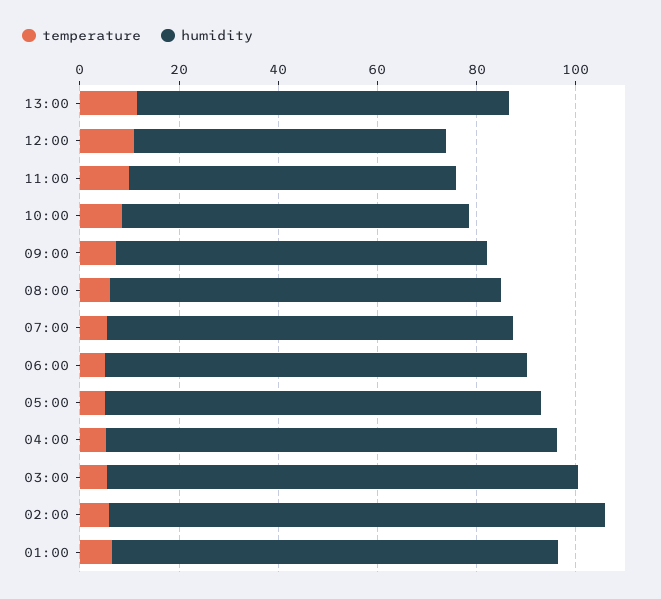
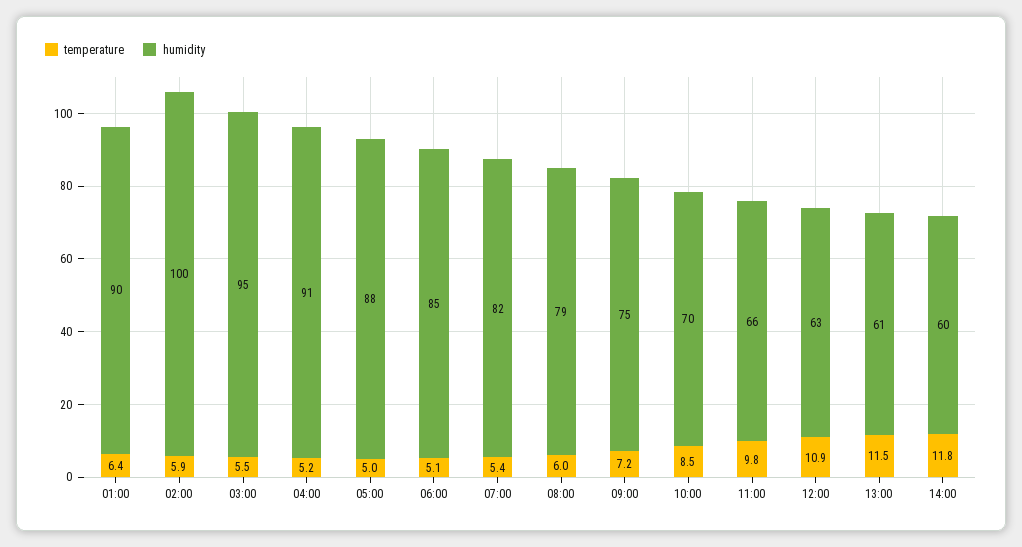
humidity, 13:00: 75 -> 61
temperature, 14:00: none -> 11.8
humidity, 14:00: none -> 60

